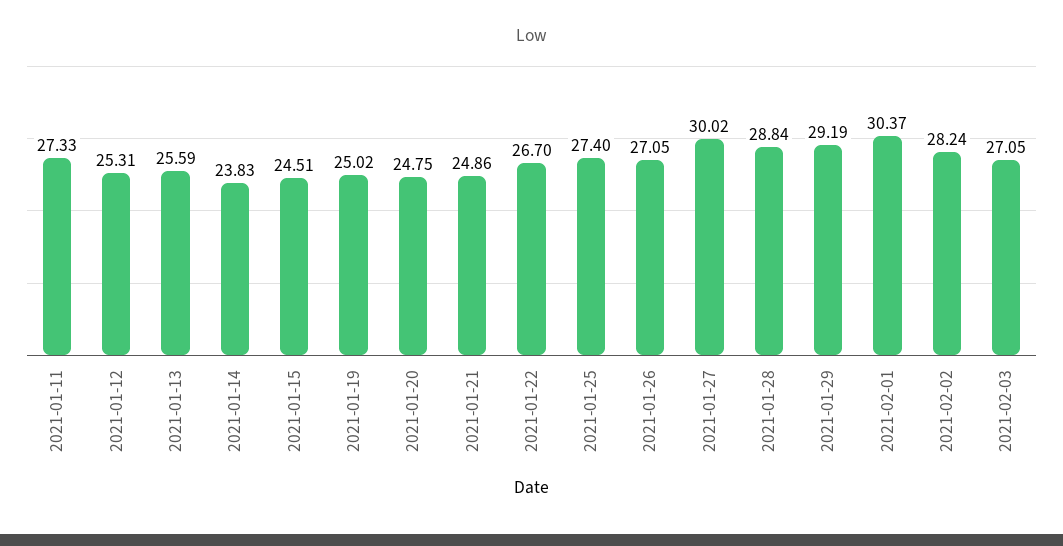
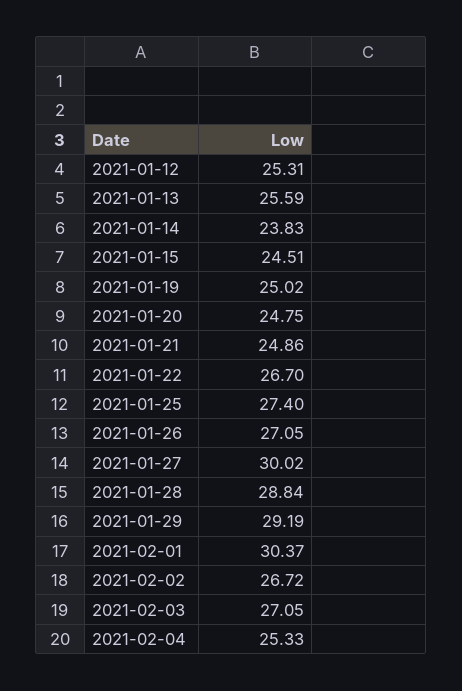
2021-01-11: 27.33 -> none
2021-02-02: 28.24 -> 26.72
2021-02-04: none -> 25.33

